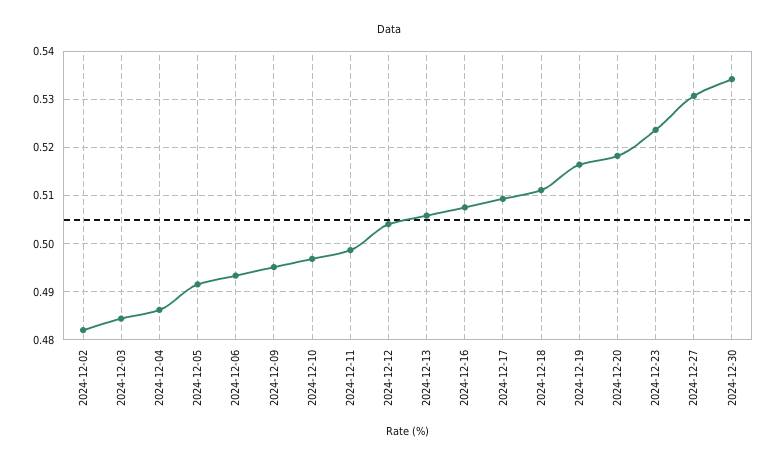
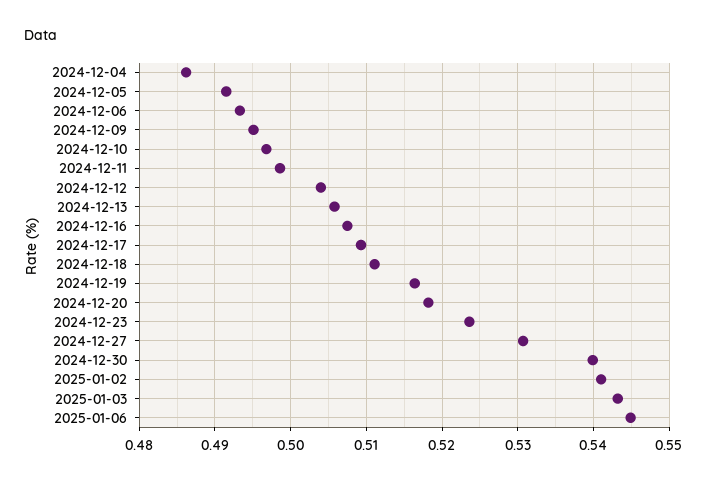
2024-12-02: 0.482 -> none
2024-12-03: 0.484 -> none
2024-12-30: 0.534 -> 0.54
2025-01-02: none -> 0.541
2025-01-03: none -> 0.543
2025-01-06: none -> 0.545

